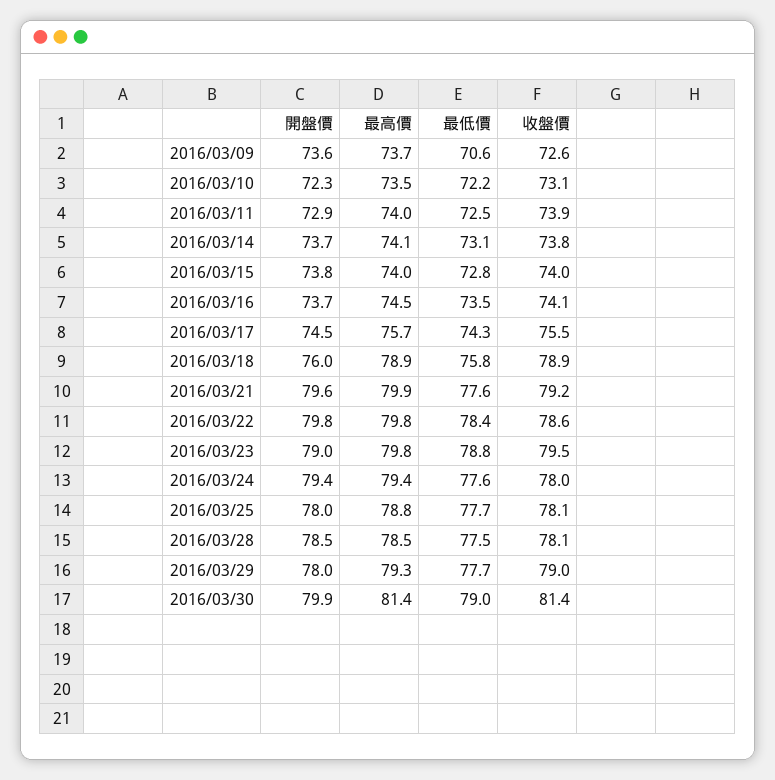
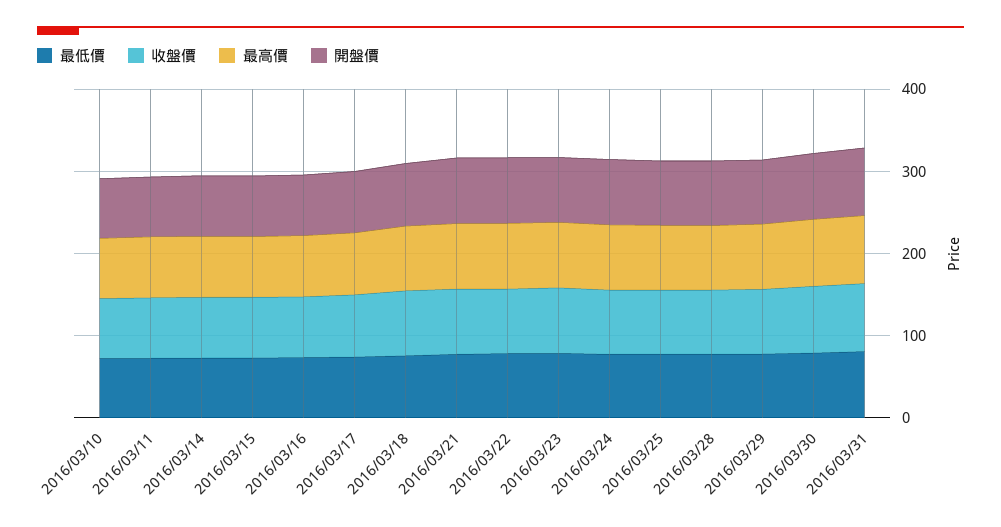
開盤價, 2016/03/09: 73.6 -> none
最高價, 2016/03/09: 73.7 -> none
最低價, 2016/03/09: 70.6 -> none
收盤價, 2016/03/09: 72.6 -> none
最低價, 2016/03/31: none -> 80
收盤價, 2016/03/31: none -> 80
最高價, 2016/03/31: none -> 80
開盤價, 2016/03/31: none -> 80

